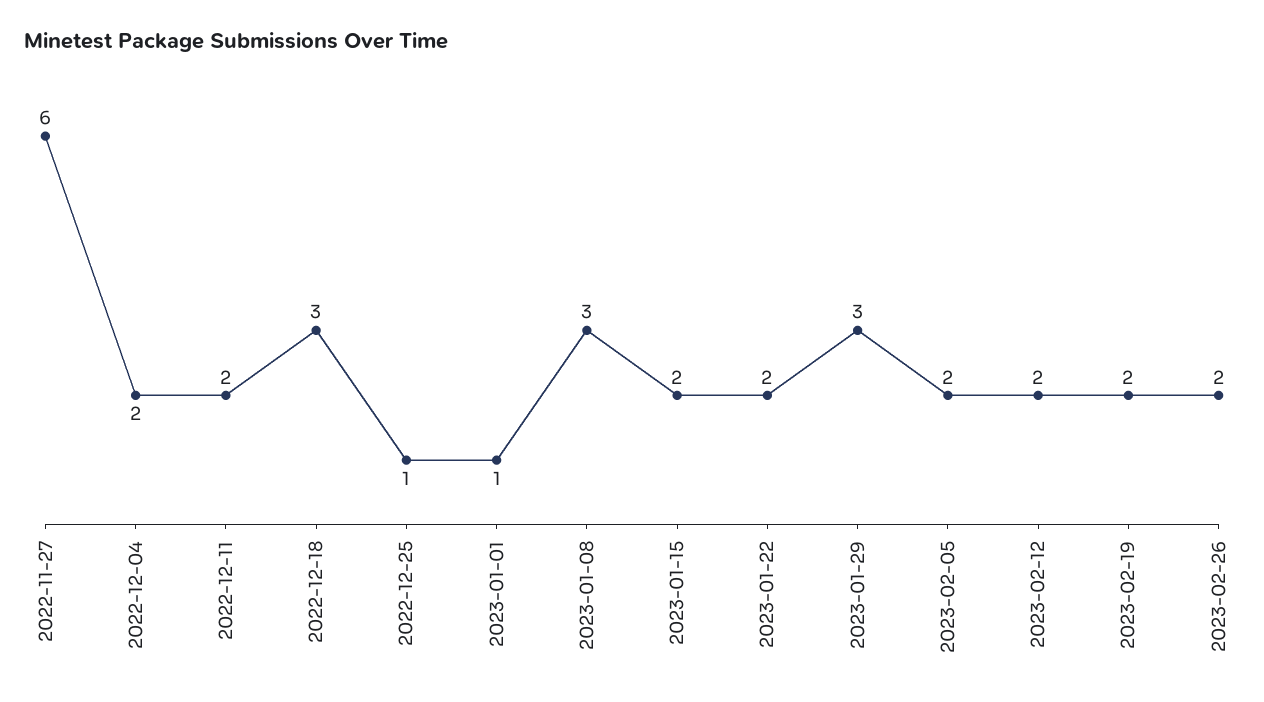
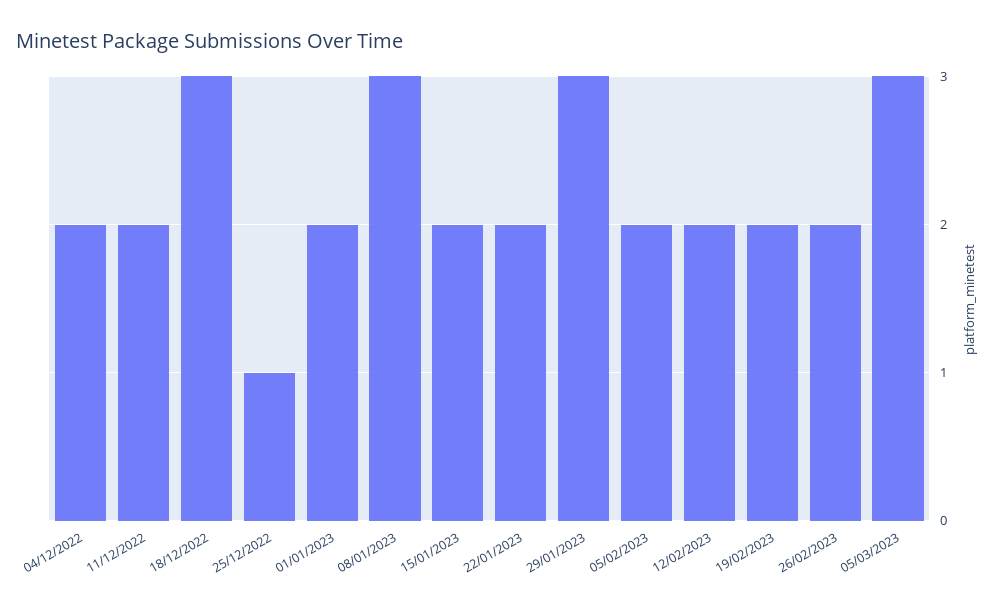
2022-11-27: 6 -> none
2023-01-01: 1 -> 2
05/03/2023: none -> 3

